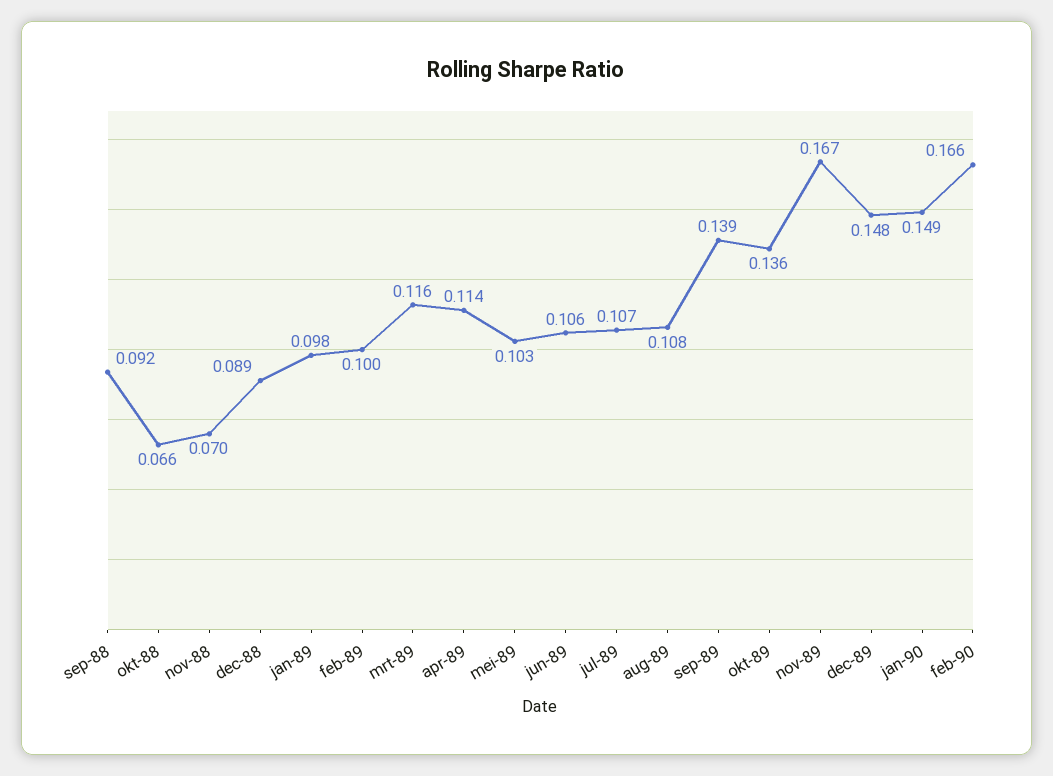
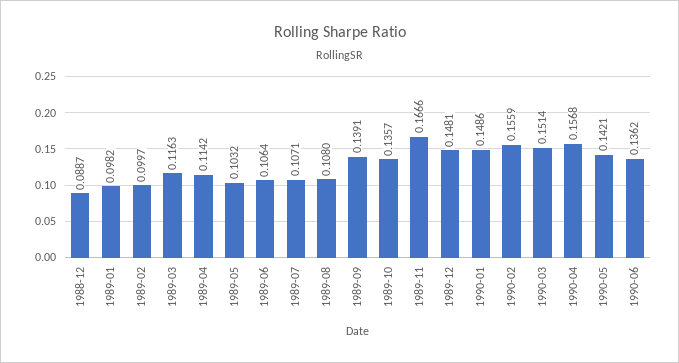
sep-88: 0.092 -> none
okt-88: 0.066 -> none
nov-88: 0.07 -> none
feb-90: 0.166 -> 0.1559
1990-03: none -> 0.1514
1990-04: none -> 0.1568
1990-05: none -> 0.1421
1990-06: none -> 0.1362

